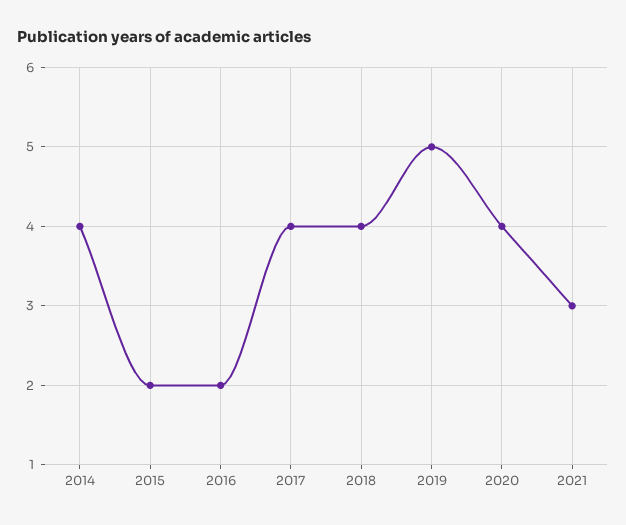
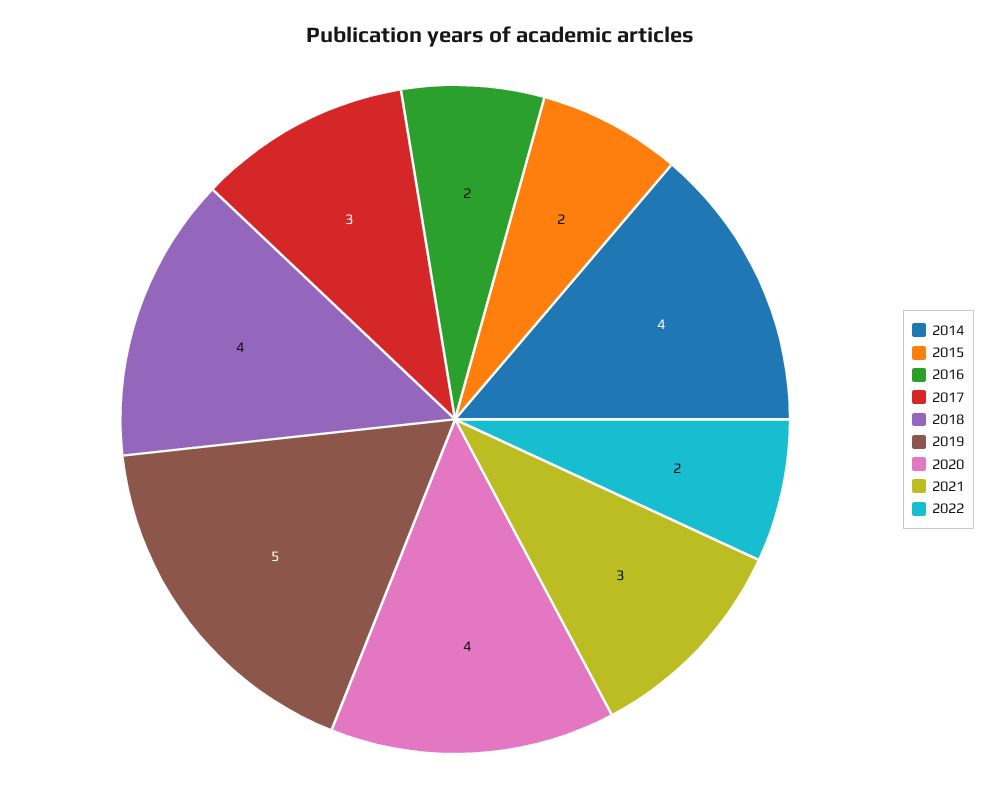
2017: 4 -> 3
2022: none -> 2

